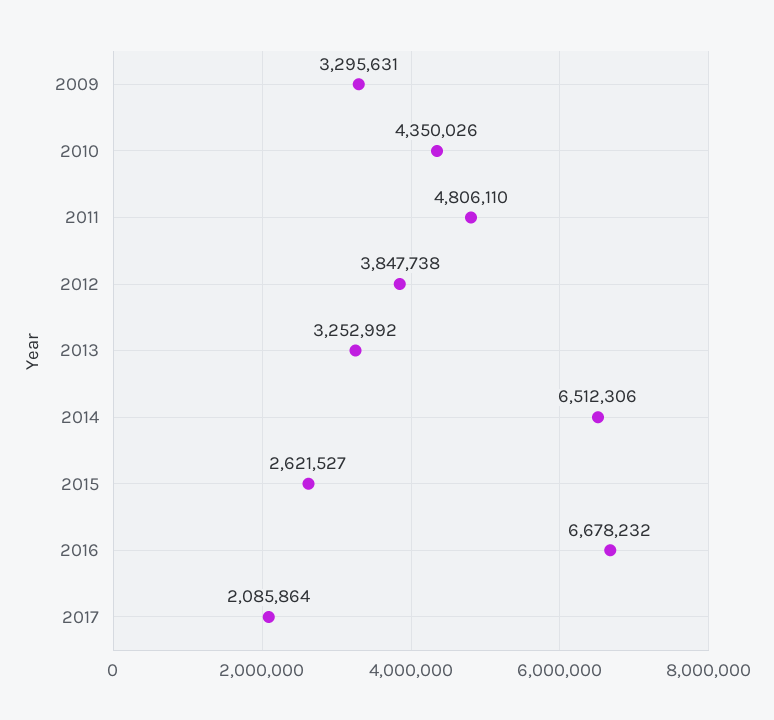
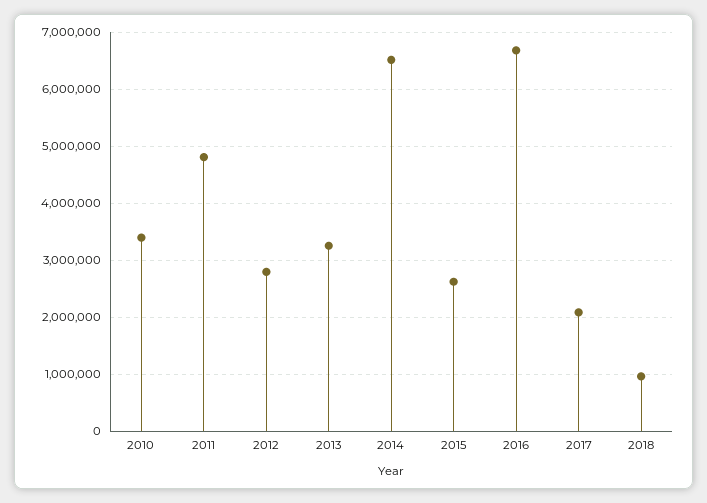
2009: 3295631 -> none
2010: 4350026 -> 3400000
2012: 3847738 -> 2800000
2018: none -> 1000000

